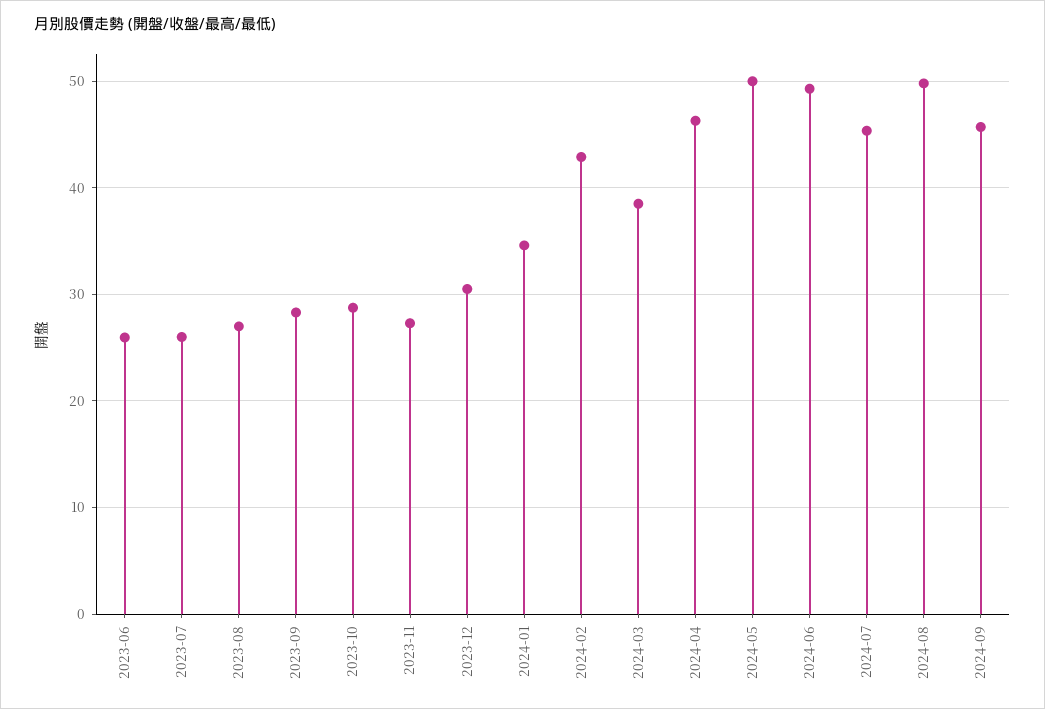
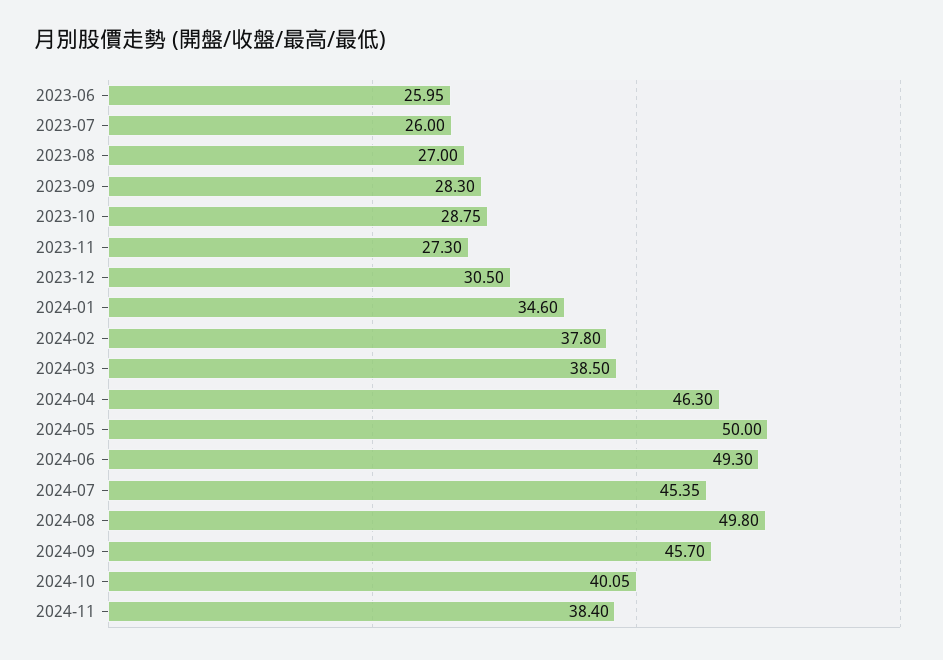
2024-02: 43 -> 37.8
2024-10: none -> 40.05
2024-11: none -> 38.4

